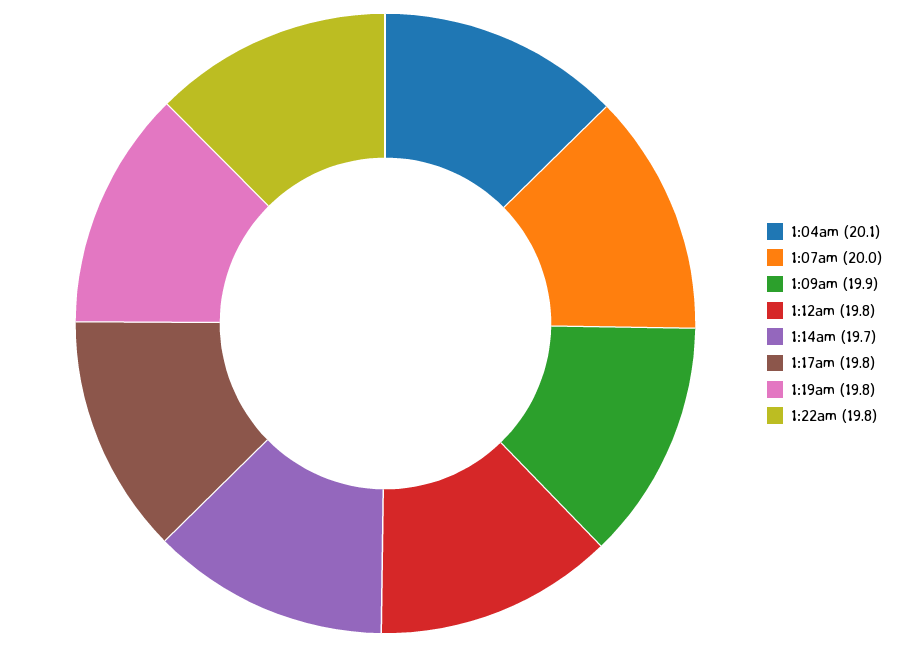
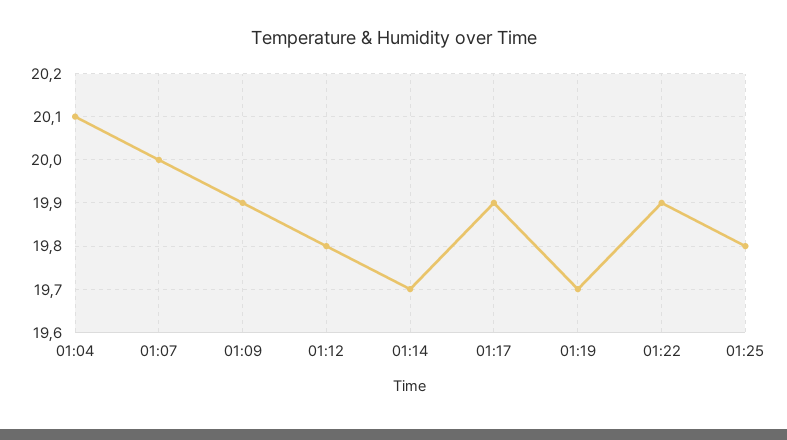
1:17am: 19.8 -> 19.9
1:19am: 19.8 -> 19.7
1:22am: 19.8 -> 19.9
01:25: none -> 19.8

